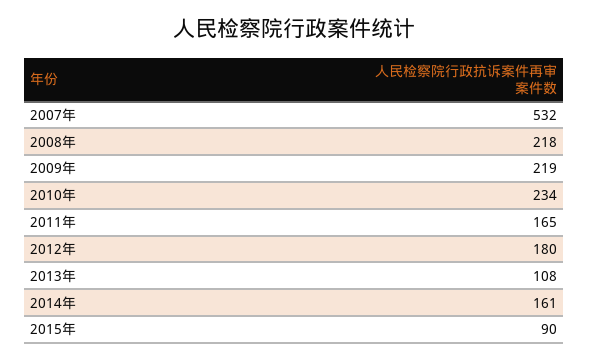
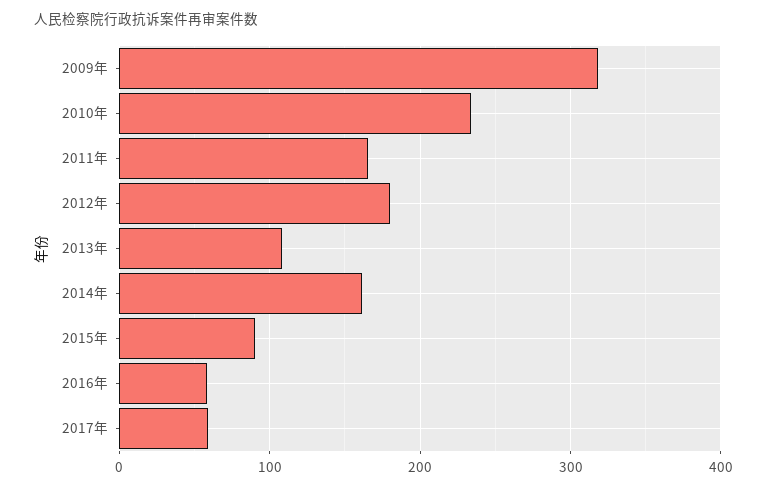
2007年: 532 -> none
2008年: 218 -> none
2009年: 219 -> 320
2016年: none -> 60
2017年: none -> 60

